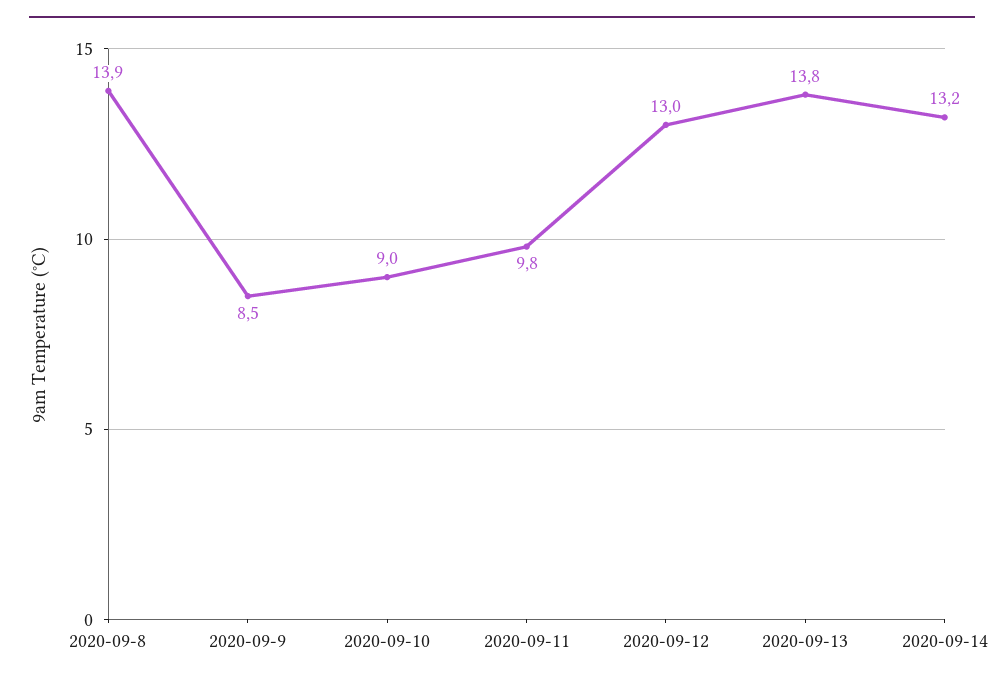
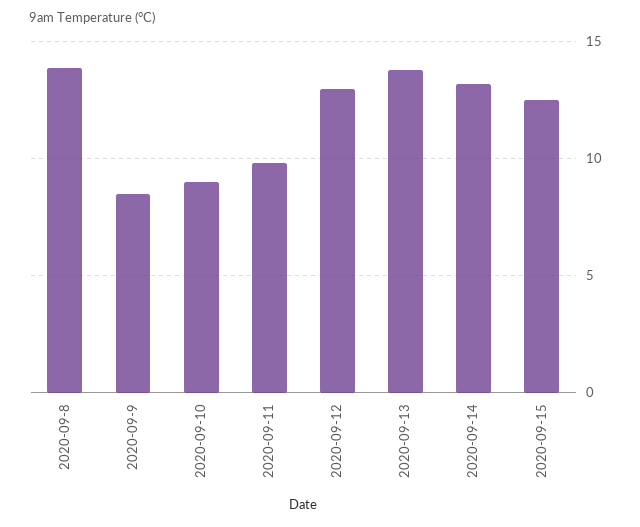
2020-09-15: none -> 12.5

